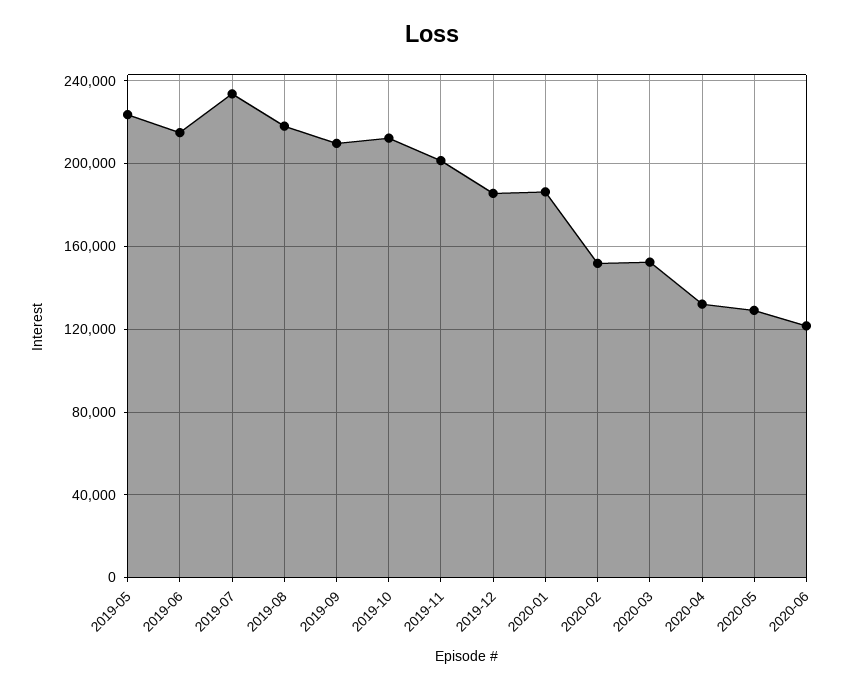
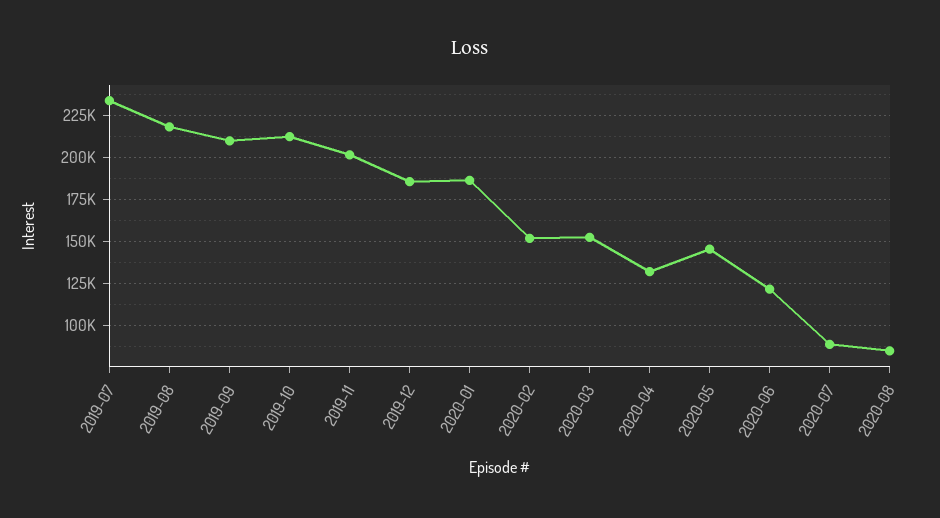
2019-05: 225000 -> none
2019-06: 215000 -> none
2020-05: 130000 -> 145000
2020-07: none -> 90000
2020-08: none -> 85000

